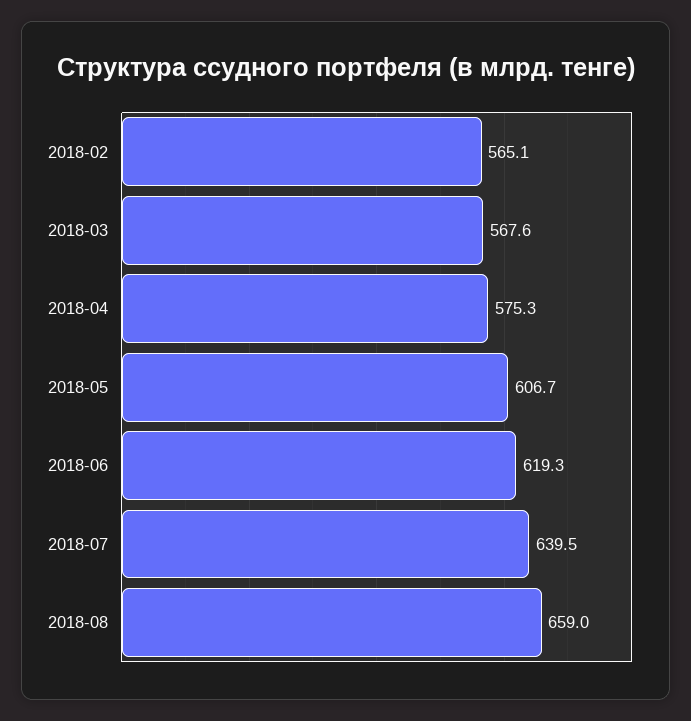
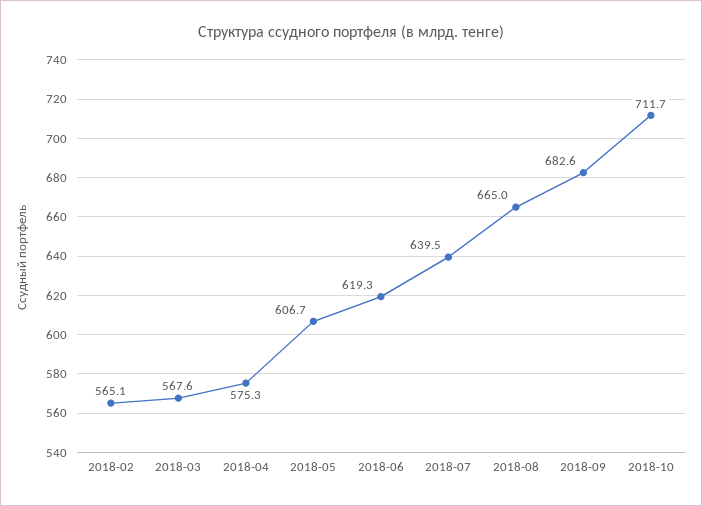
2018-08: 659 -> 665
2018-09: none -> 682.6
2018-10: none -> 711.7

